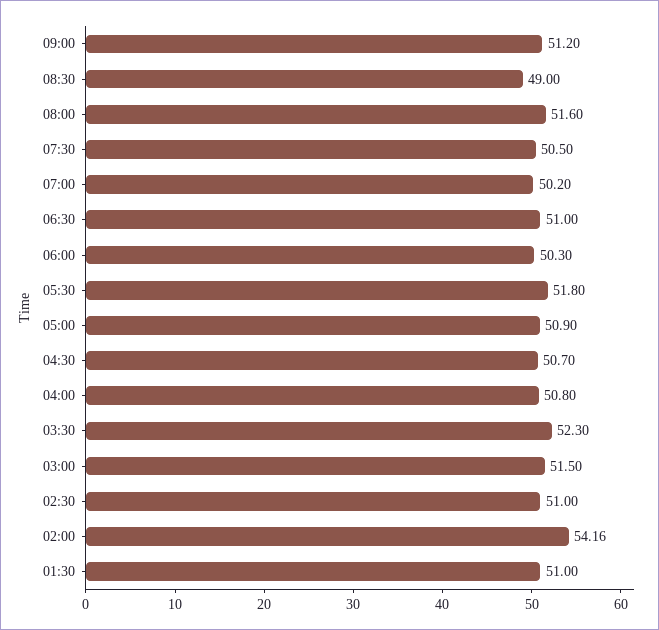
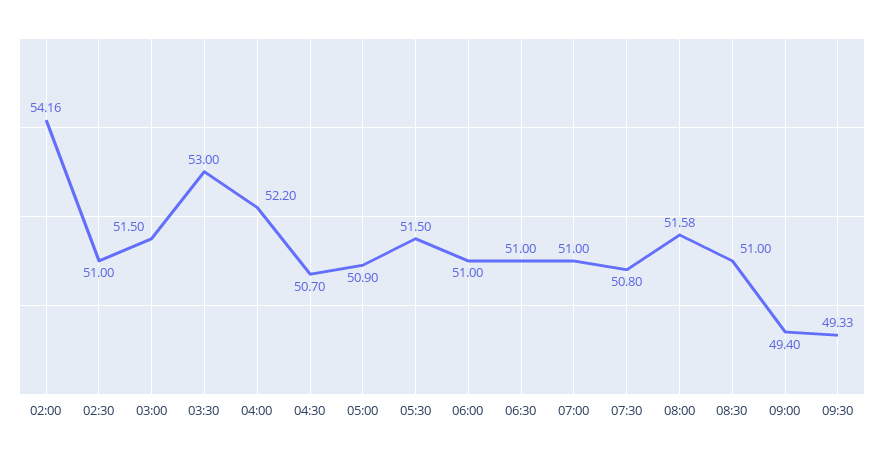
09:00: 51.2 -> 49.4
08:30: 49 -> 51
08:00: 51.6 -> 51.58
07:30: 50.5 -> 50.8
07:00: 50.2 -> 51
06:00: 50.3 -> 51
05:30: 51.8 -> 51.5
04:00: 50.8 -> 52.2
03:30: 52.3 -> 53
01:30: 51 -> none
09:30: none -> 49.33

